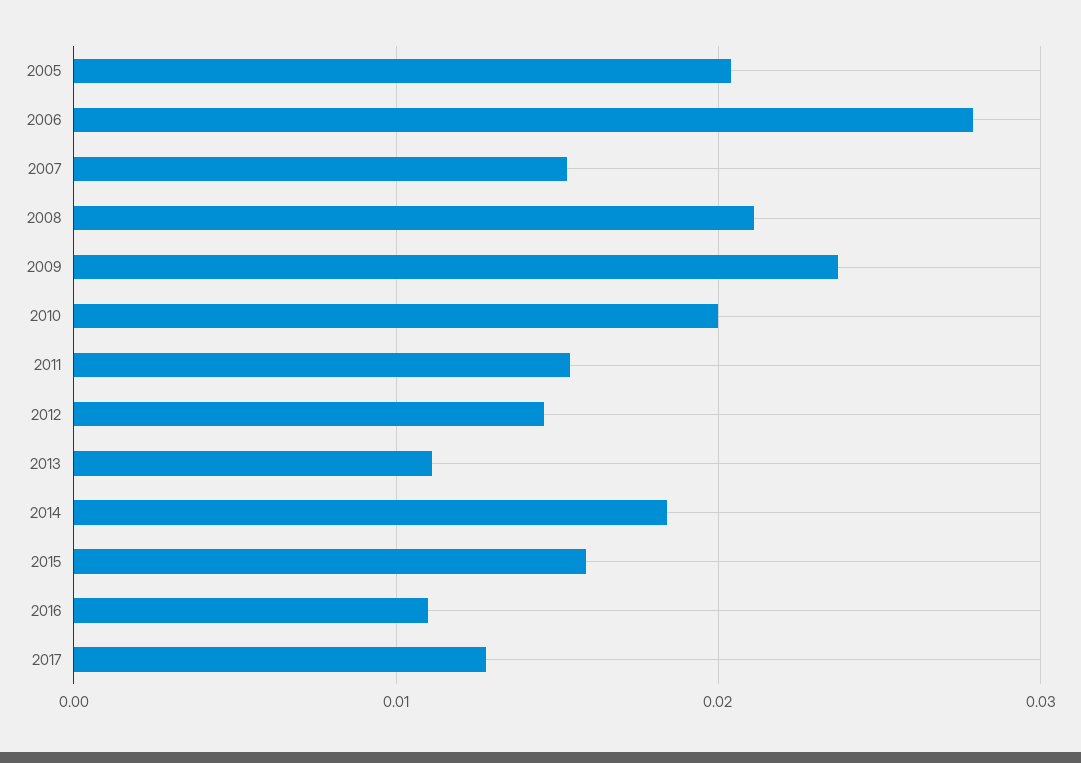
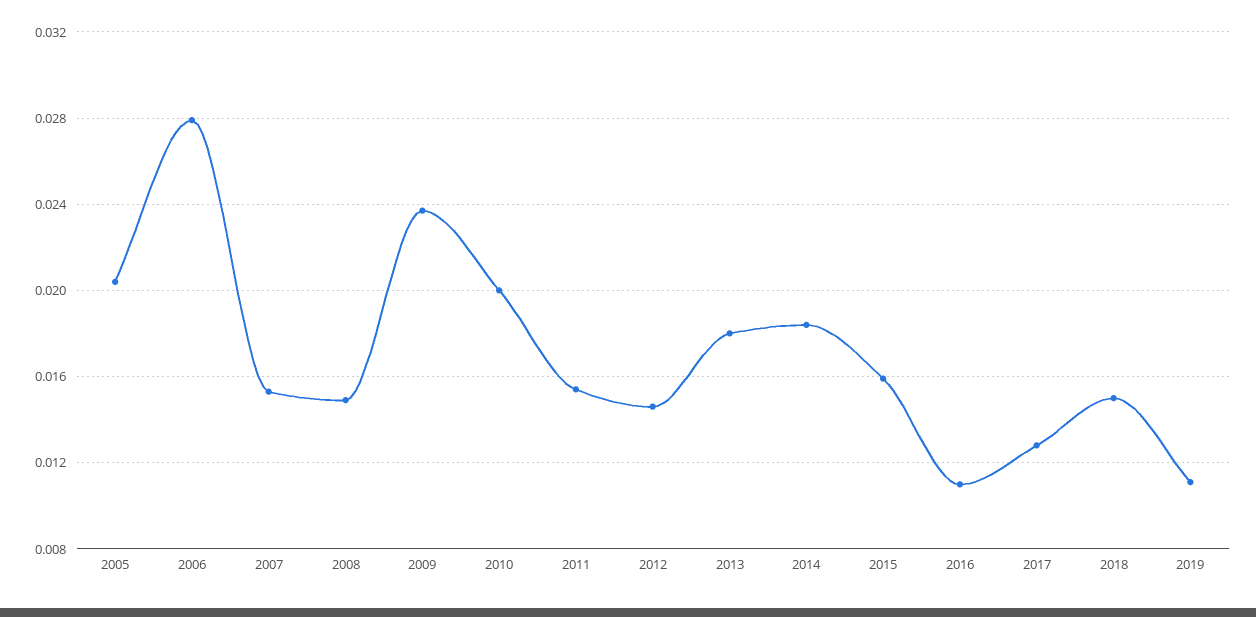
2008: 0.021 -> 0.015
2013: 0.011 -> 0.018
2018: none -> 0.015
2019: none -> 0.011

